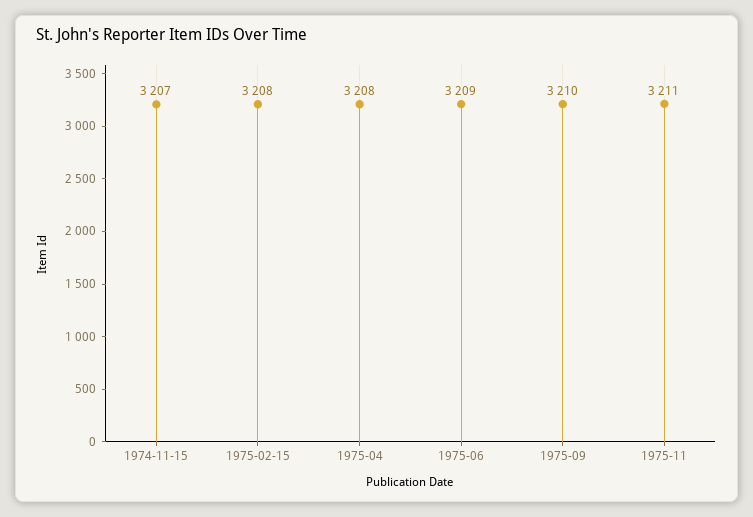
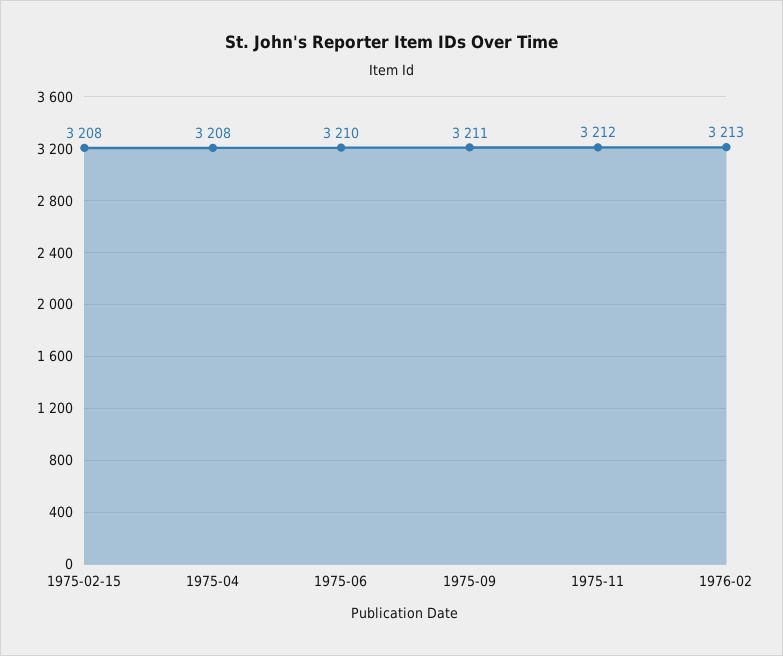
1974-11-15: 3207 -> none
1975-06: 3209 -> 3210
1975-09: 3210 -> 3211
1975-11: 3211 -> 3212
1976-02: none -> 3213

